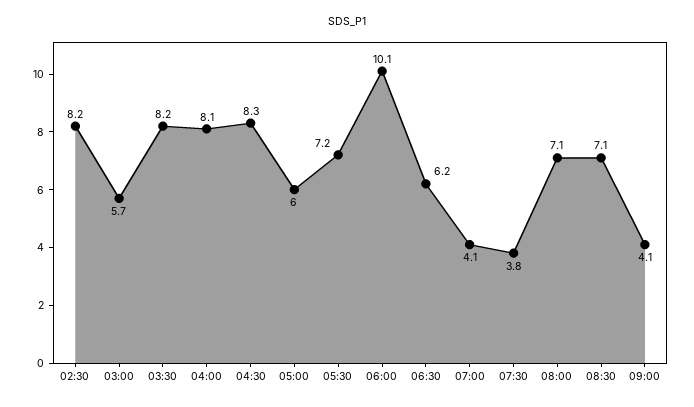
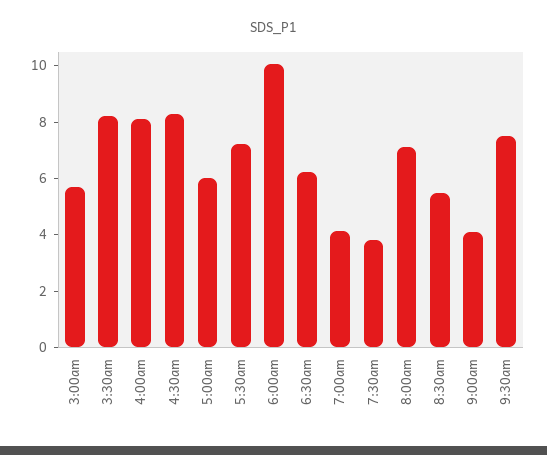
02:30: 8.2 -> none
08:30: 7.1 -> 5.5
9:30am: none -> 7.5

